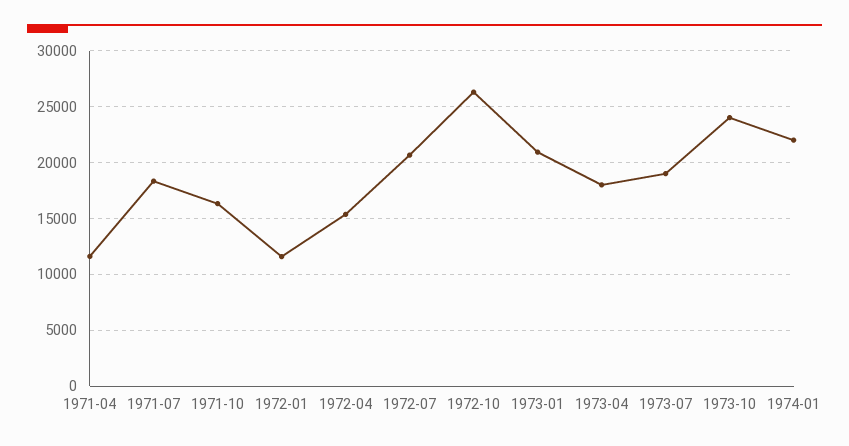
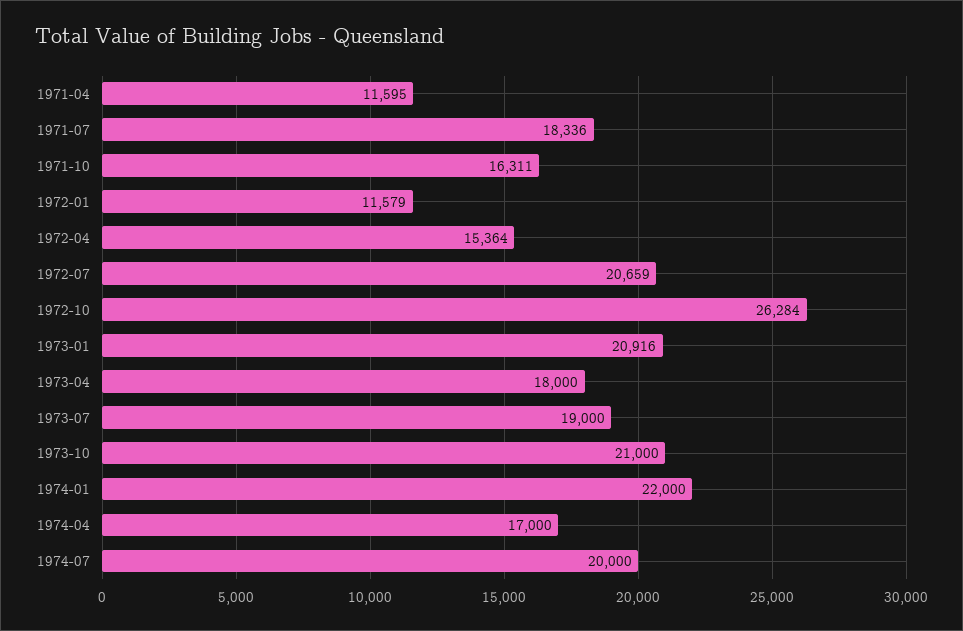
1973-10: 24000 -> 21000
1974-04: none -> 17000
1974-07: none -> 20000

